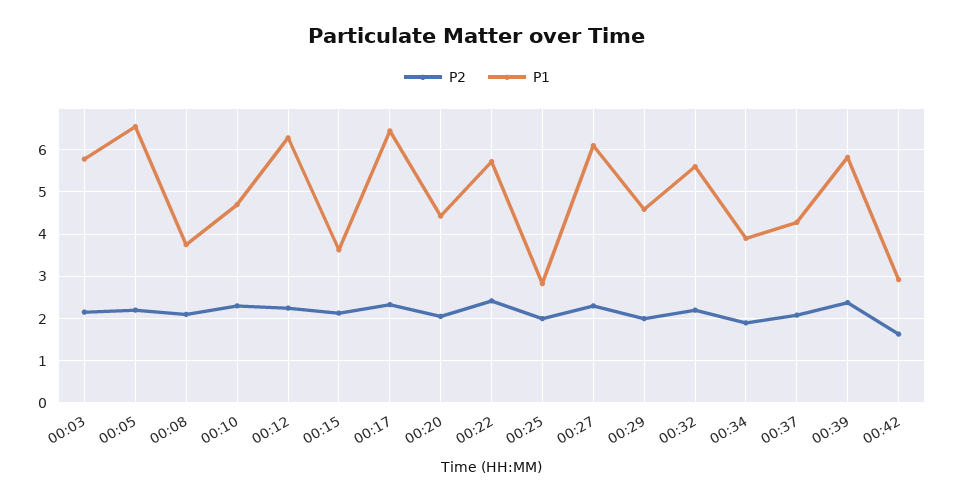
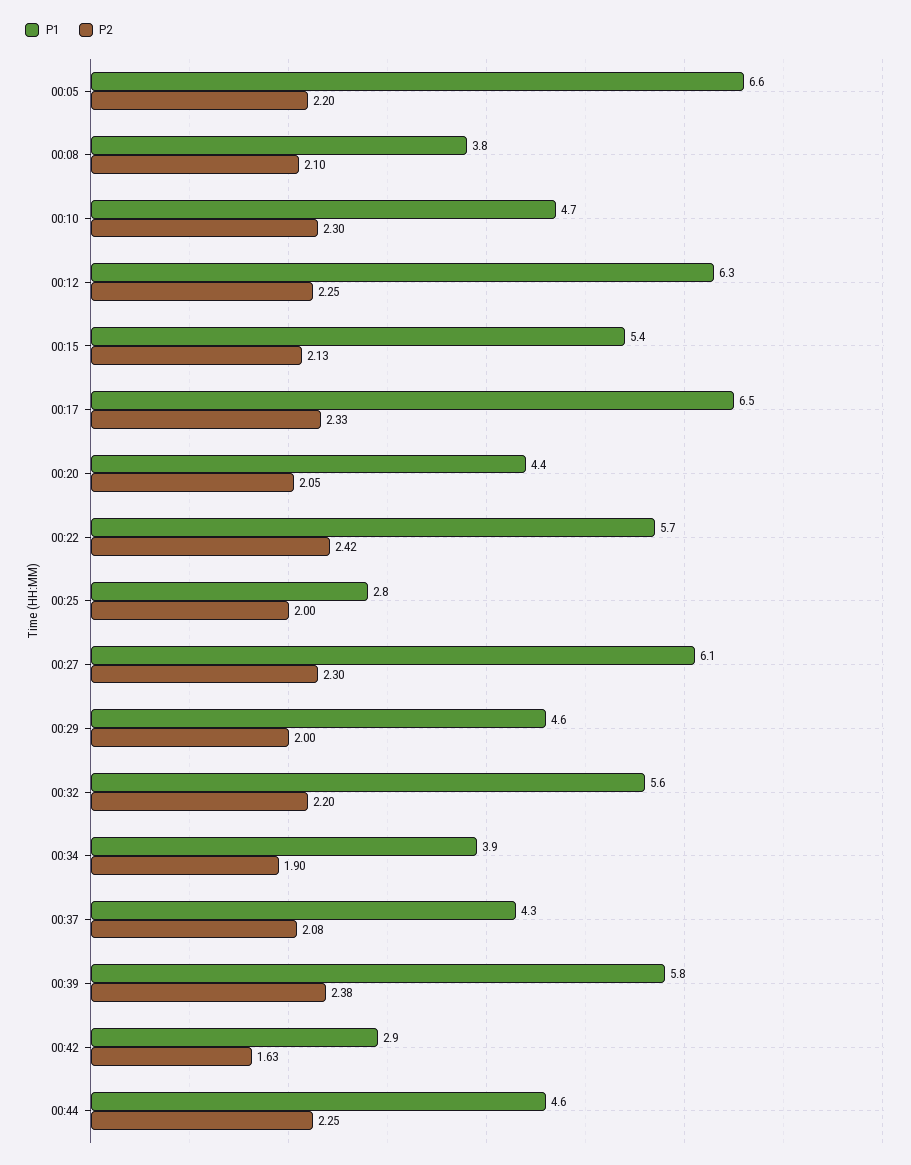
P2, 00:03: 2.2 -> none
P1, 00:03: 5.8 -> none
P1, 00:15: 3.6 -> 5.4
P1, 00:44: none -> 4.6
P2, 00:44: none -> 2.25

